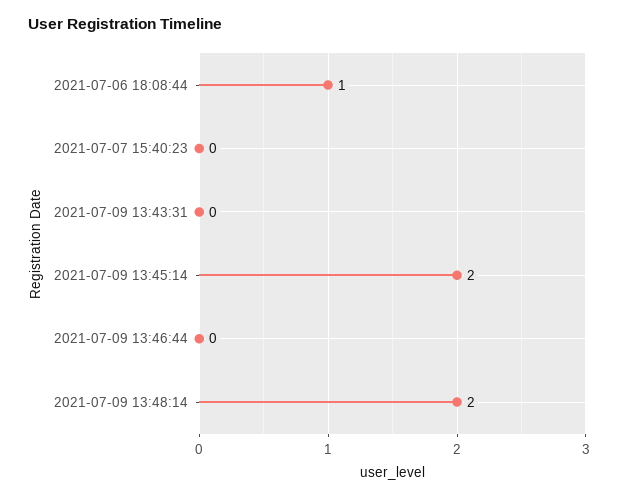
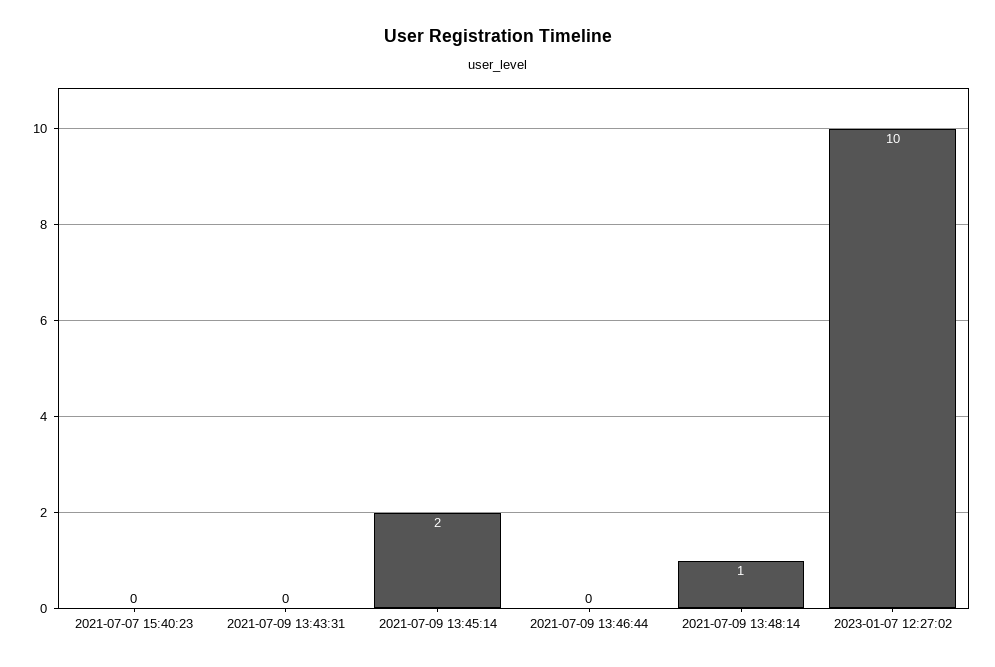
2021-07-06 18:08:44: 1 -> none
2021-07-09 13:48:14: 2 -> 1
2023-01-07 12:27:02: none -> 10

